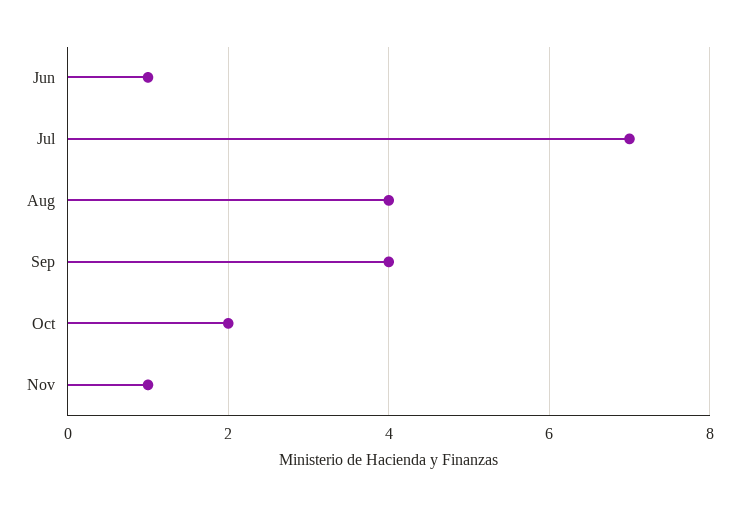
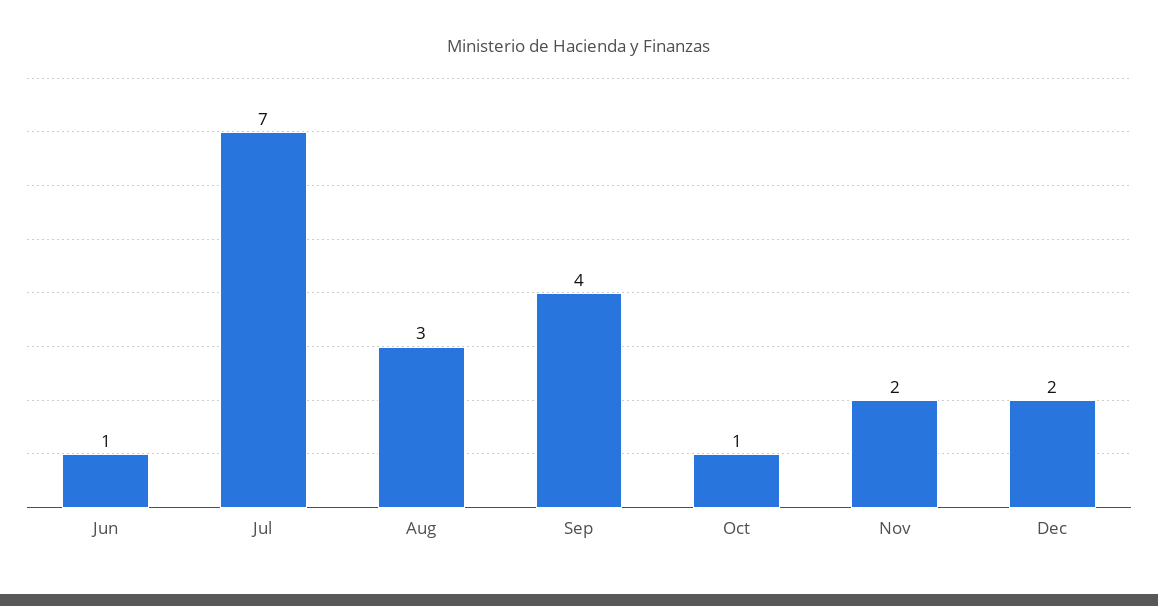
Aug: 4 -> 3
Oct: 2 -> 1
Nov: 1 -> 2
Dec: none -> 2

